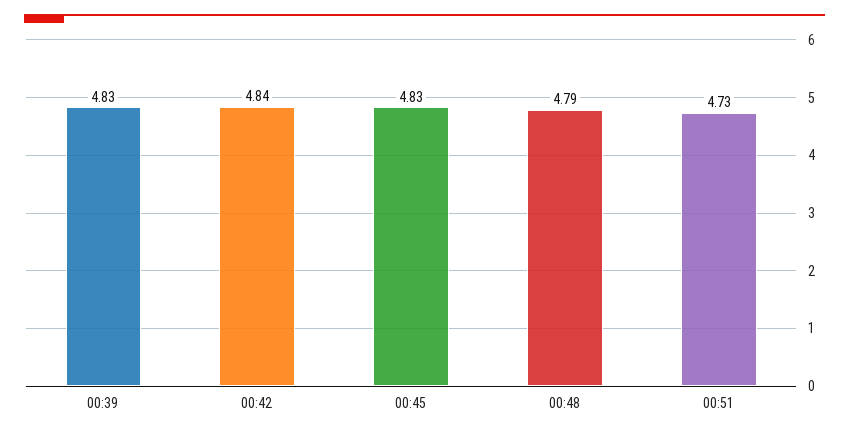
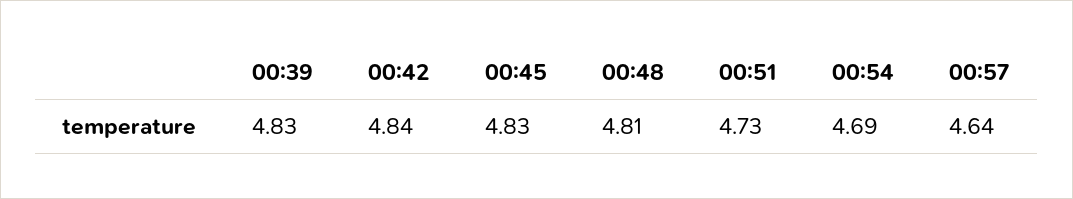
00:48: 4.79 -> 4.81
00:54: none -> 4.69
00:57: none -> 4.64

